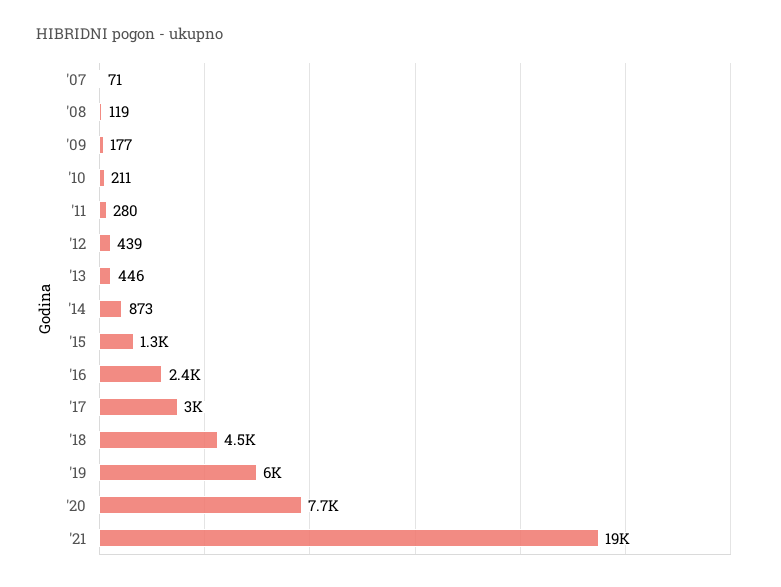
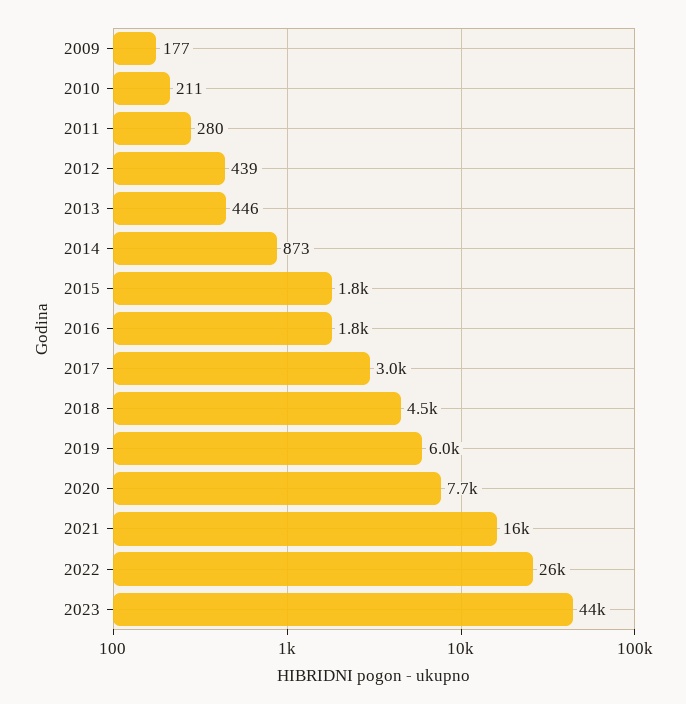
'07: 71 -> none
'08: 119 -> none
'15: 1300 -> 1800
'16: 2400 -> 1800
'21: 19000 -> 16000
2022: none -> 26000
2023: none -> 44000

